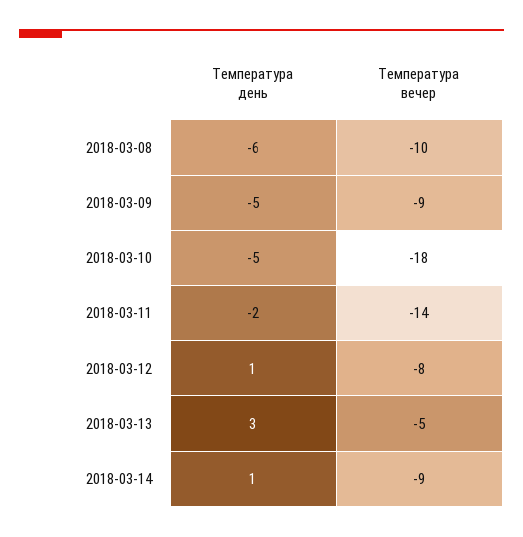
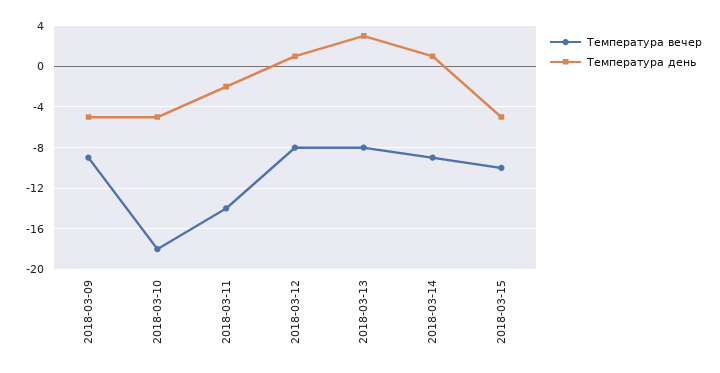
Температура день, 2018-03-08: -6 -> none
Температура вечер, 2018-03-08: -10 -> none
Температура вечер, 2018-03-13: -5 -> -8
Температура вечер, 2018-03-15: none -> -10
Температура день, 2018-03-15: none -> -5

